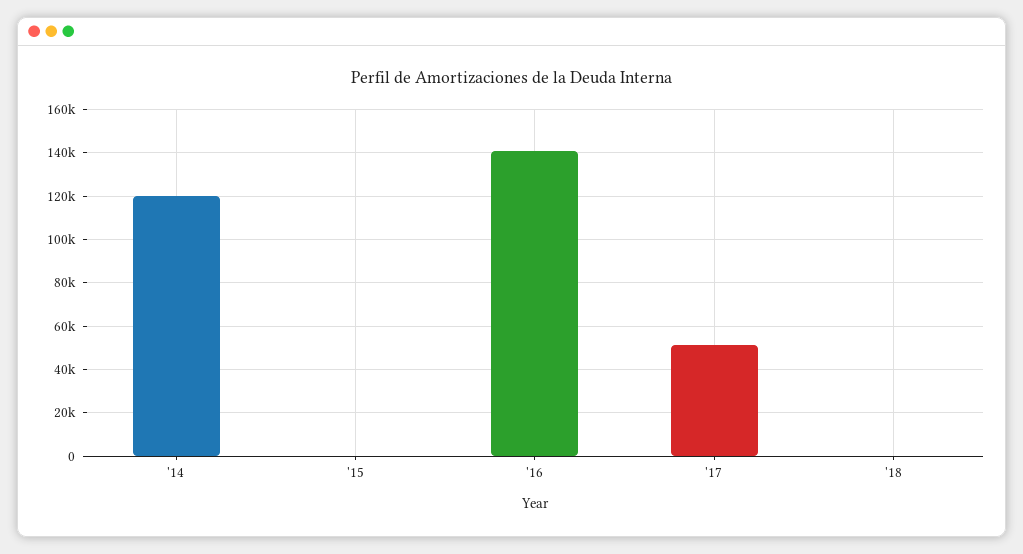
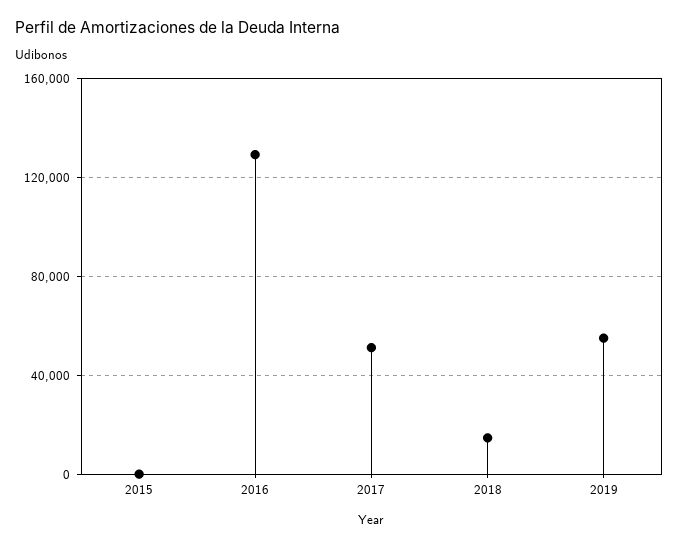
'14: 120000 -> none
'16: 140000 -> 130000
'18: 0 -> 15000
2019: none -> 55000

